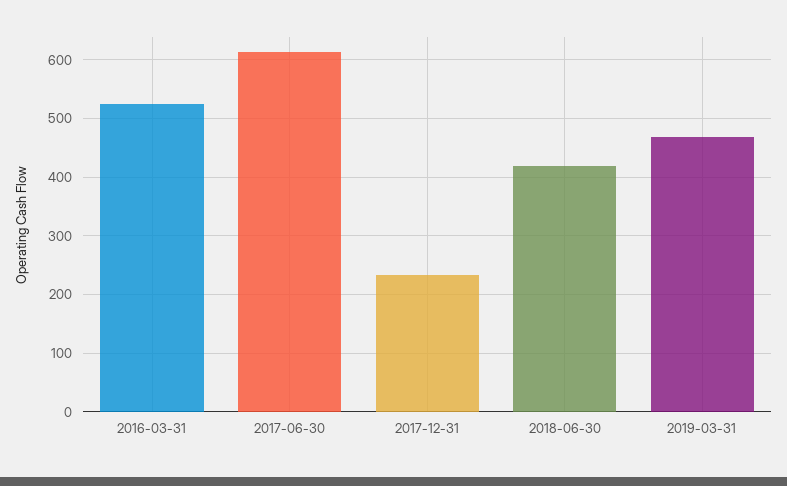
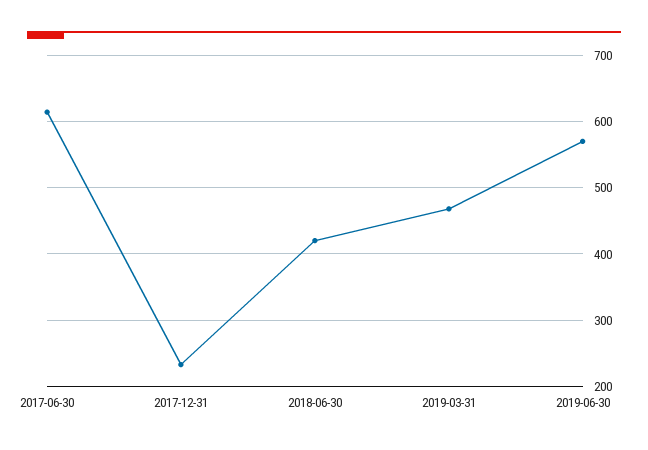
2016-03-31: 520 -> none
2019-06-30: none -> 570

